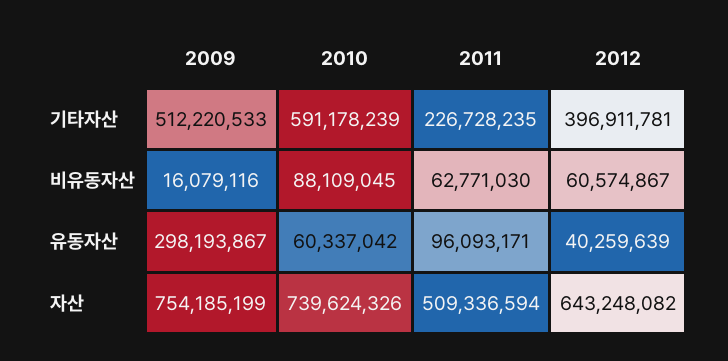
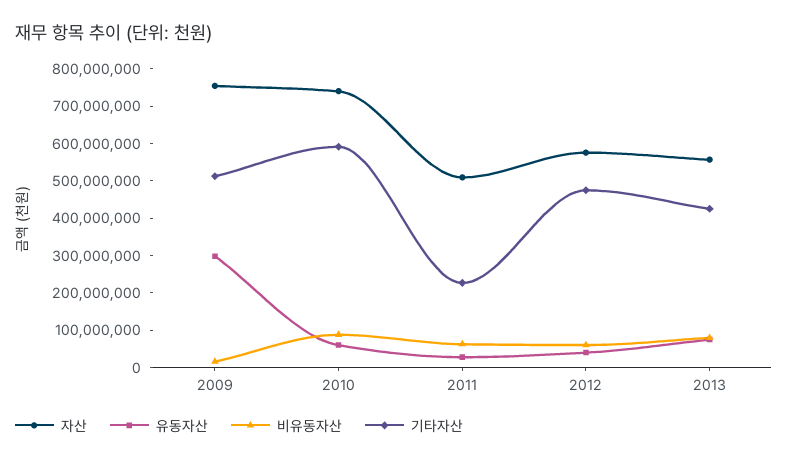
기타자산, 2012: 396911781 -> 475000000
유동자산, 2011: 96093171 -> 25000000
자산, 2012: 643248082 -> 575000000
자산, 2013: none -> 550000000
유동자산, 2013: none -> 75000000
비유동자산, 2013: none -> 75000000
기타자산, 2013: none -> 425000000

